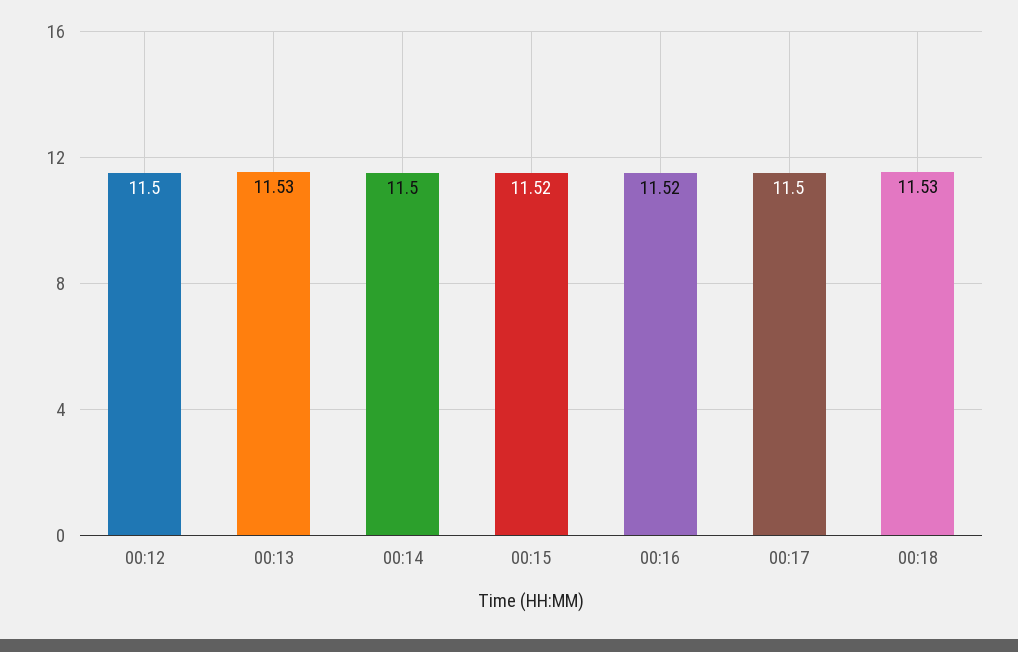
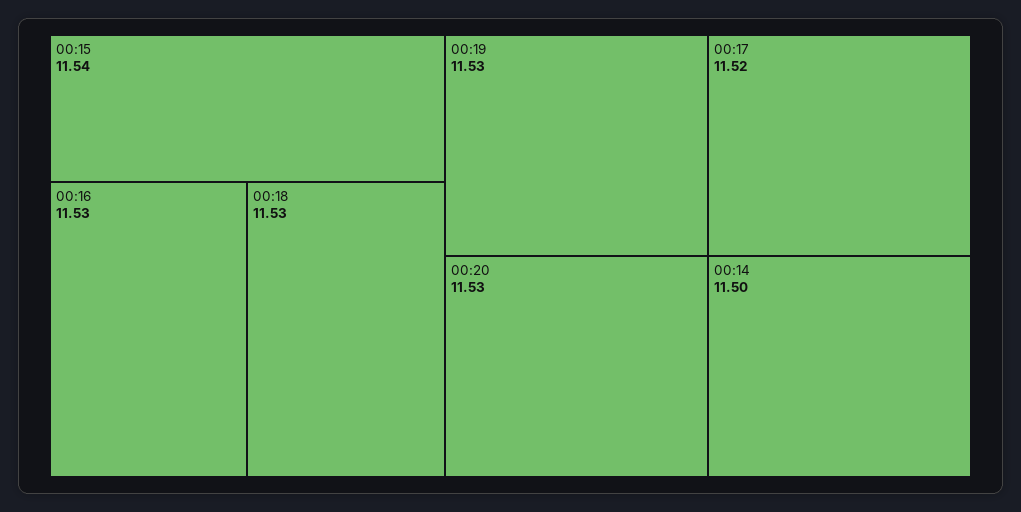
00:12: 11.5 -> none
00:13: 11.53 -> none
00:15: 11.52 -> 11.54
00:16: 11.52 -> 11.53
00:17: 11.5 -> 11.52
00:19: none -> 11.53
00:20: none -> 11.53

